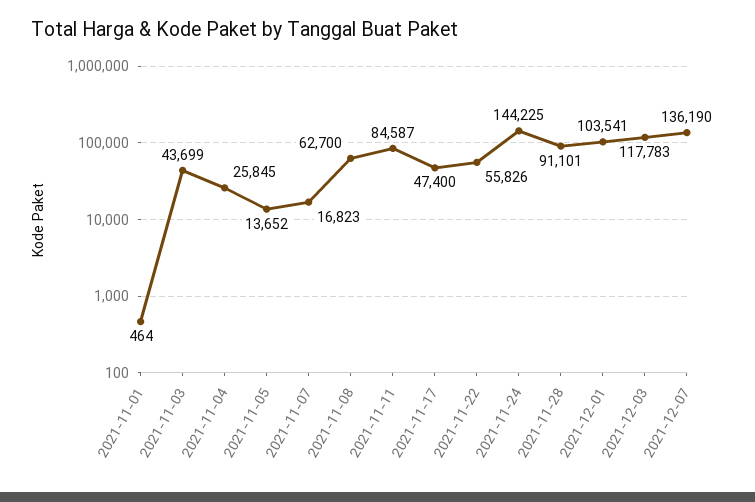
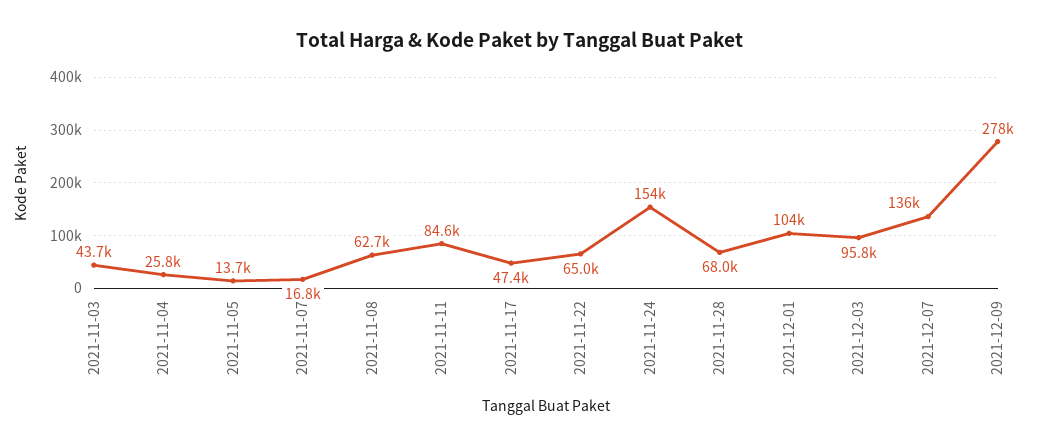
2021-11-01: 464 -> none
2021-11-22: 55826 -> 65000
2021-11-24: 144225 -> 154000
2021-11-28: 91101 -> 68000
2021-12-03: 117783 -> 95800
2021-12-09: none -> 278000

